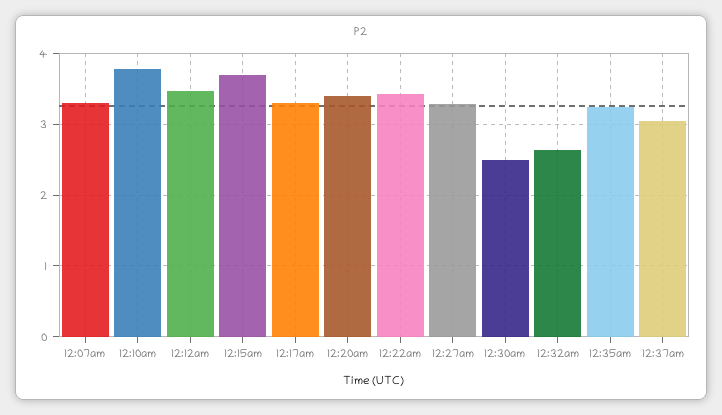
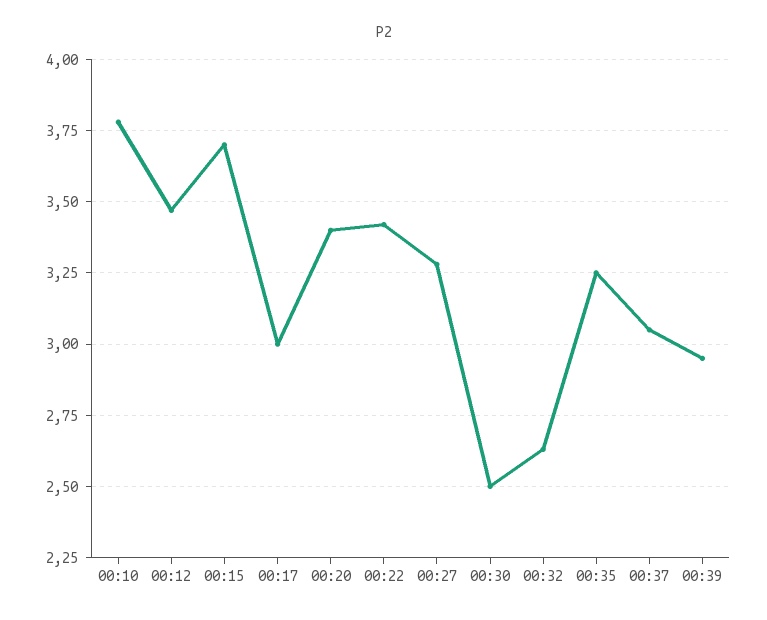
12:07am: 3.3 -> none
12:17am: 3.3 -> 3
00:39: none -> 2.95

